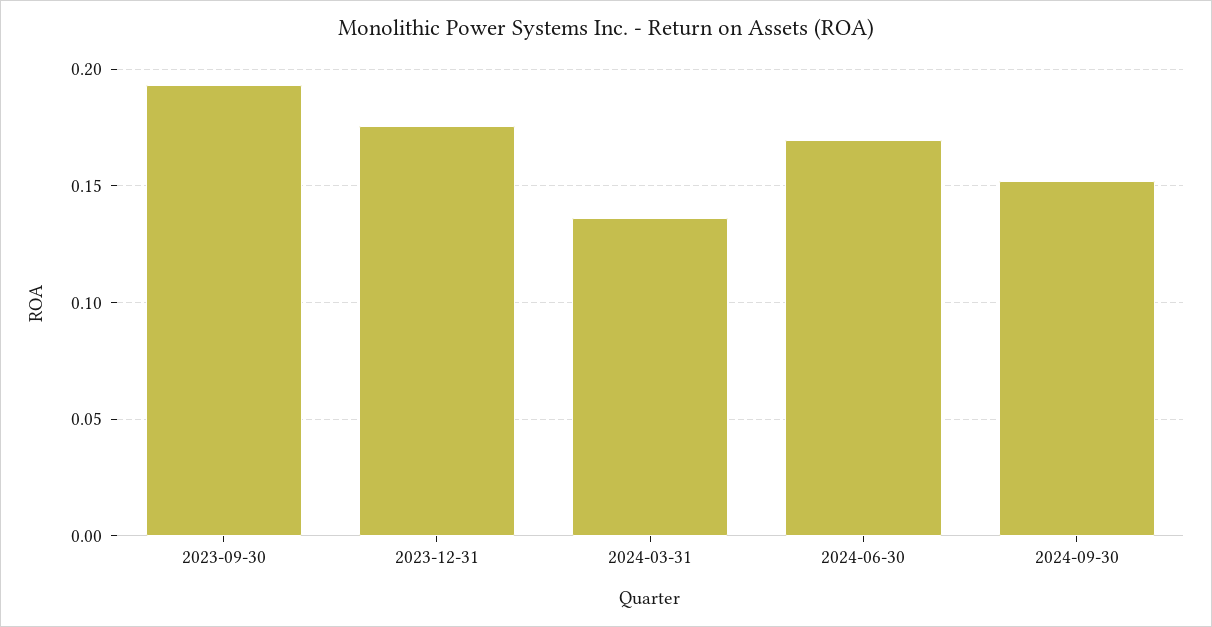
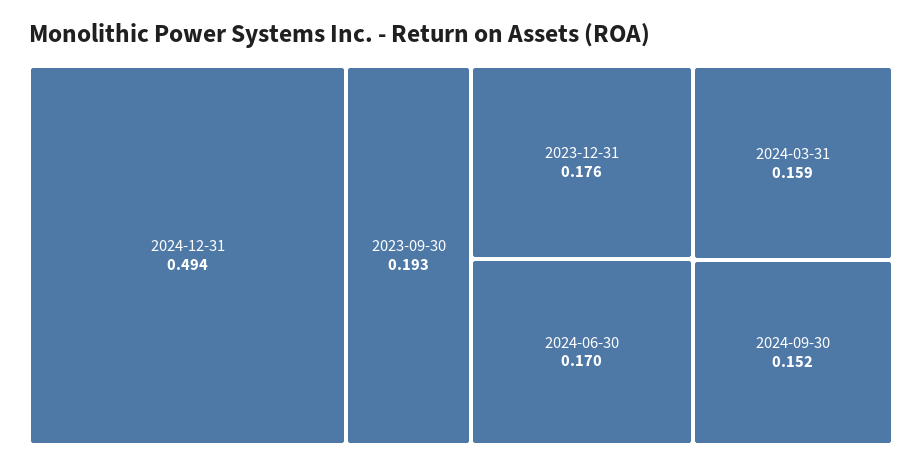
2024-03-31: 0.135 -> 0.159
2024-12-31: none -> 0.494

